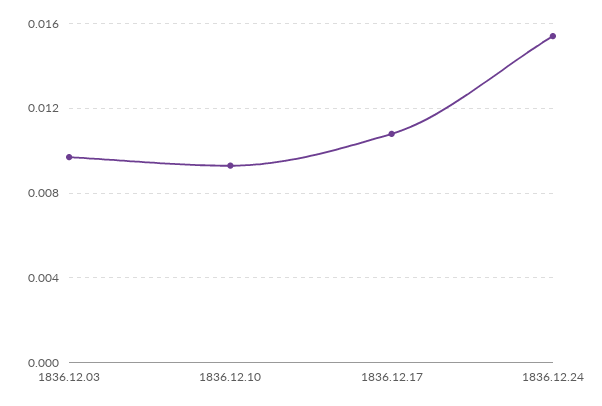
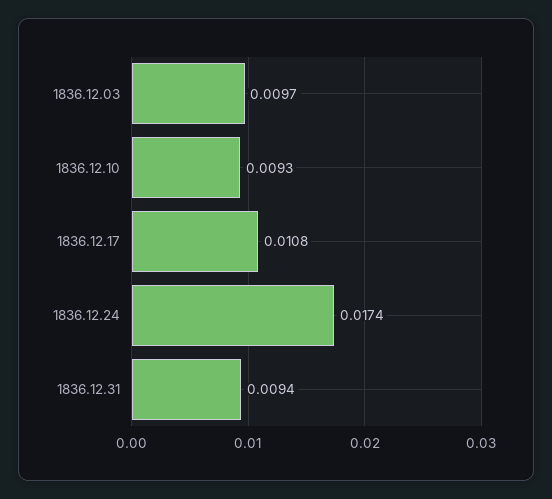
1836.12.24: 0.0155 -> 0.0174
1836.12.31: none -> 0.0094

